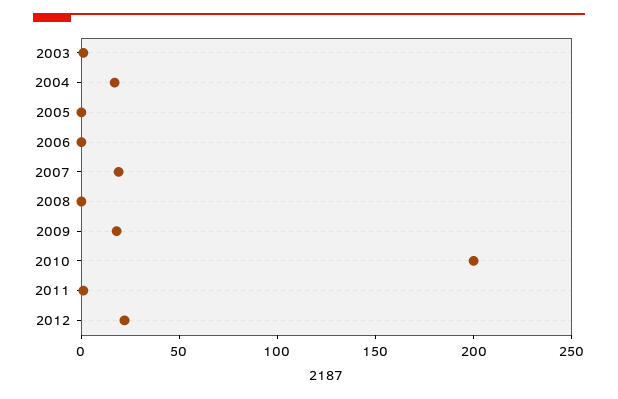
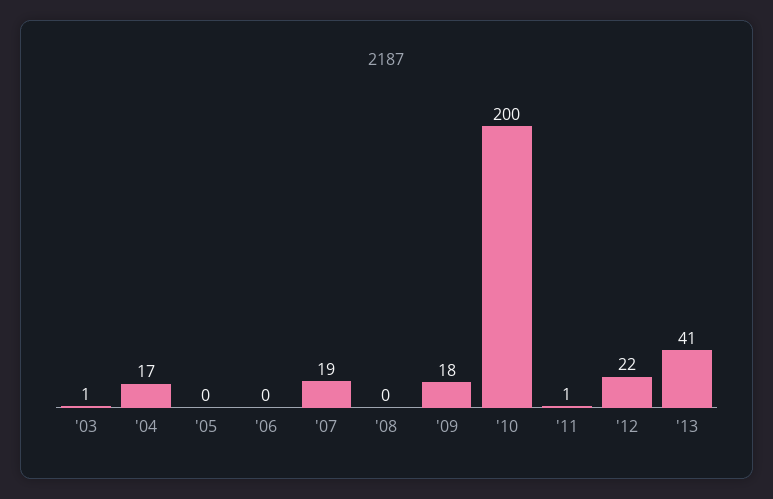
'13: none -> 41

